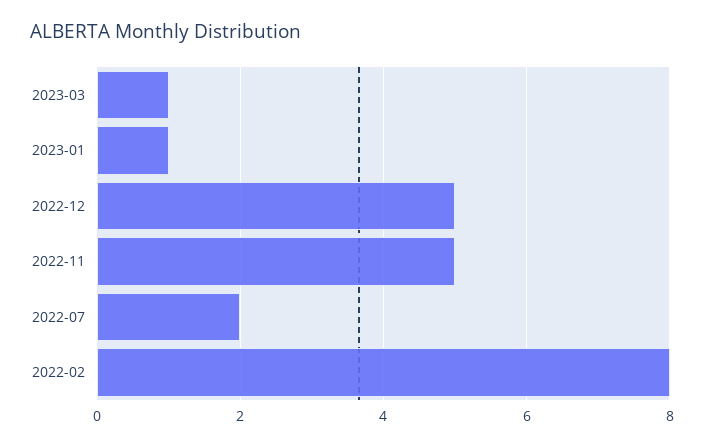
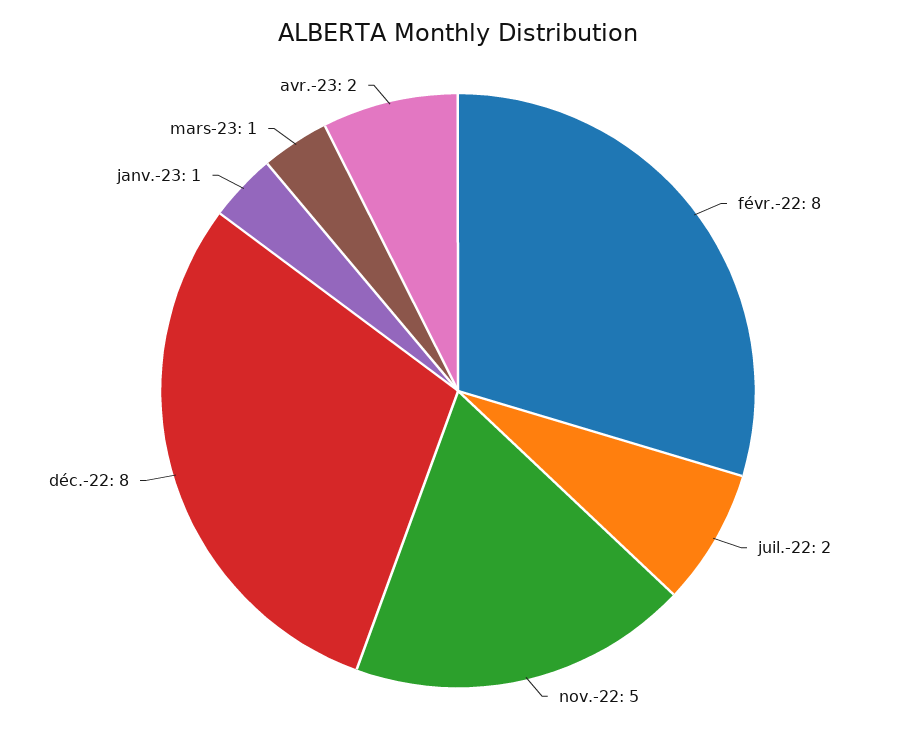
2022-12: 5 -> 8
avr.-23: none -> 2

